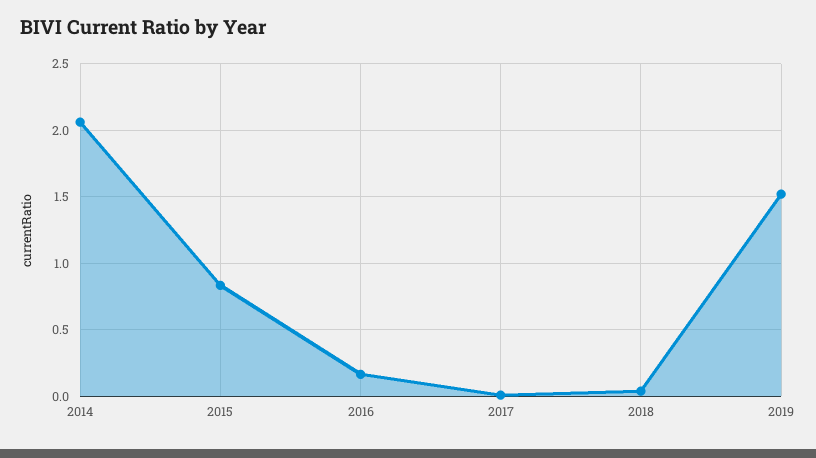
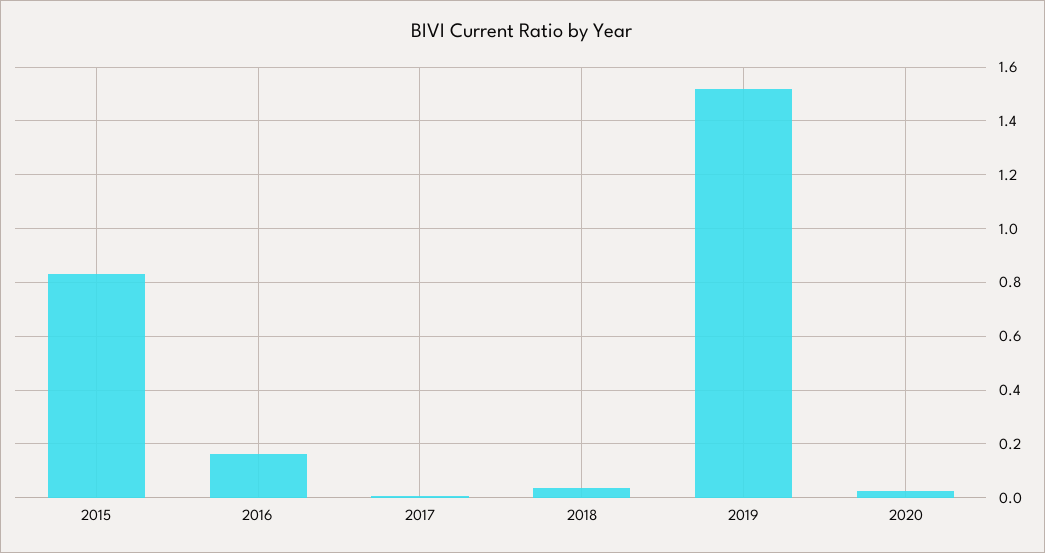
2014: 2.05 -> none
2020: none -> 0.025

